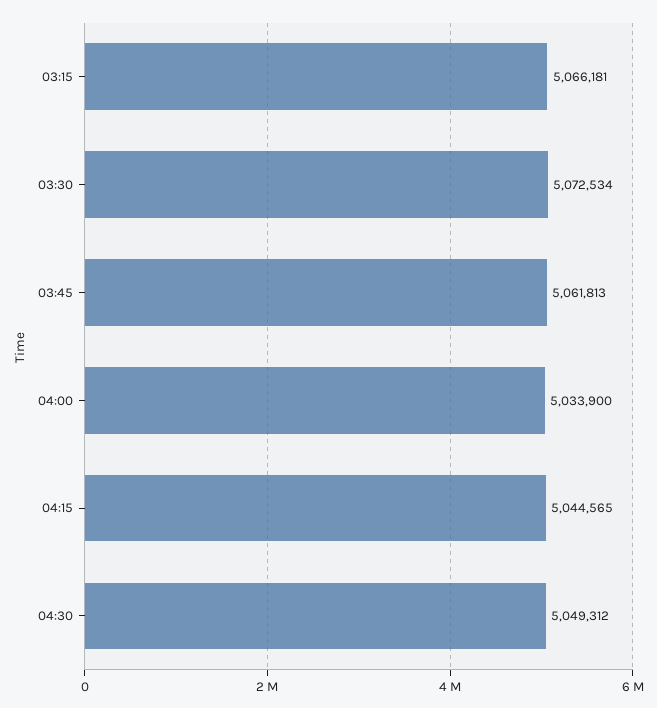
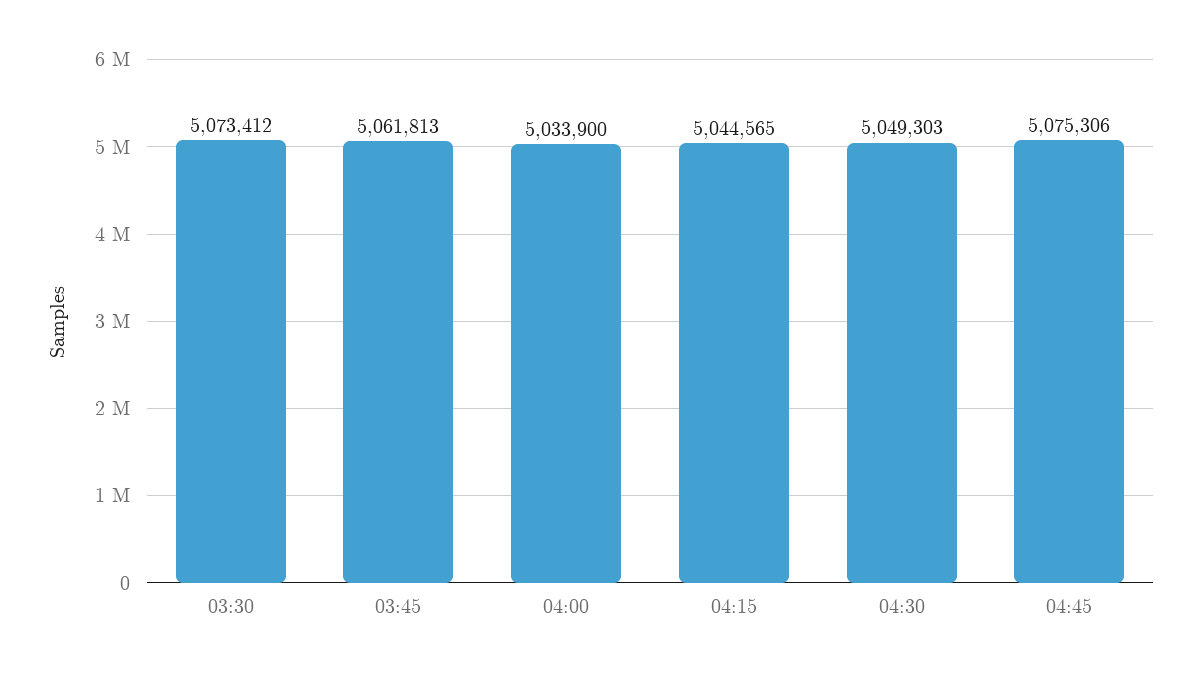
03:15: 5066181 -> none
03:30: 5072534 -> 5073412
04:30: 5049312 -> 5049303
04:45: none -> 5075306

